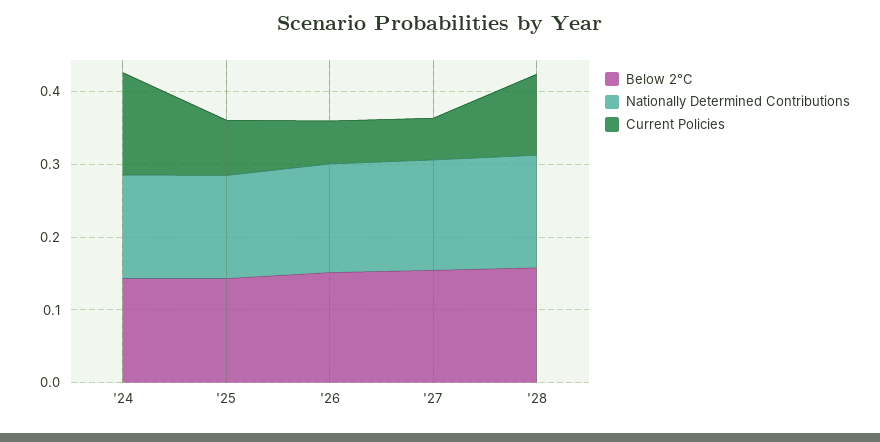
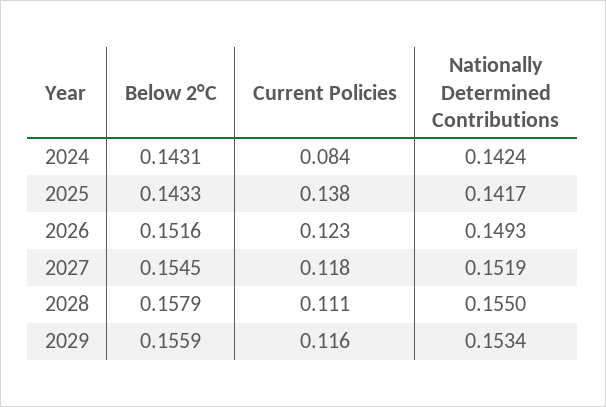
Current Policies, '24: 0.14 -> 0.084
Current Policies, '25: 0.08 -> 0.138
Current Policies, '26: 0.06 -> 0.123
Current Policies, '27: 0.06 -> 0.118
Below 2°C, 2029: none -> 0.1559
Current Policies, 2029: none -> 0.116
Nationally Determined Contributions, 2029: none -> 0.1534

